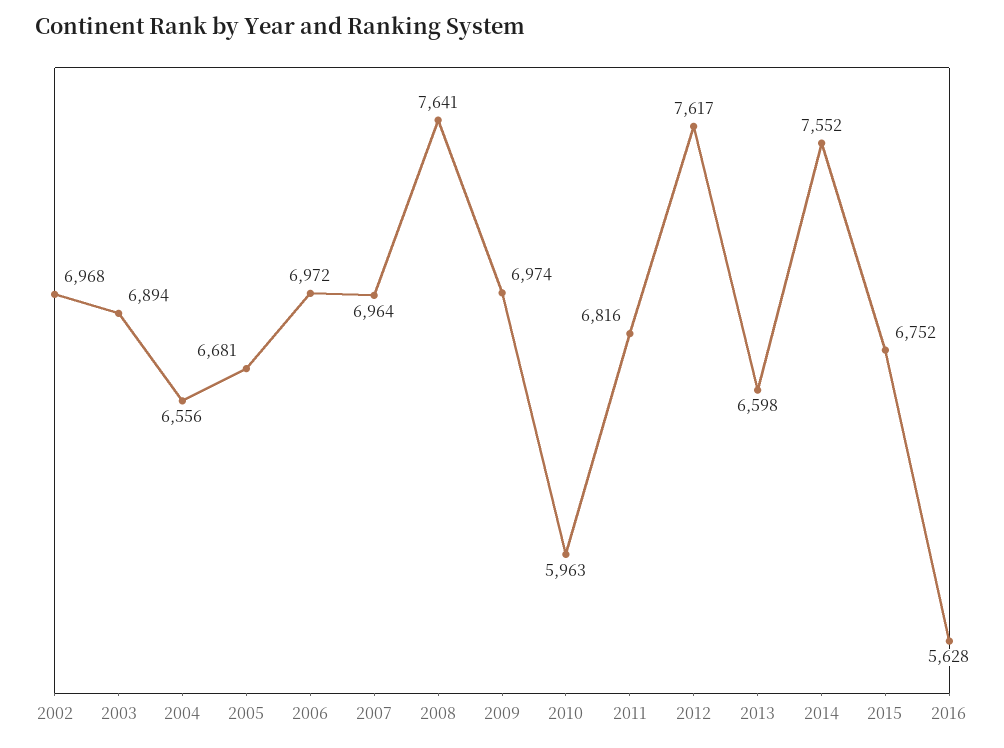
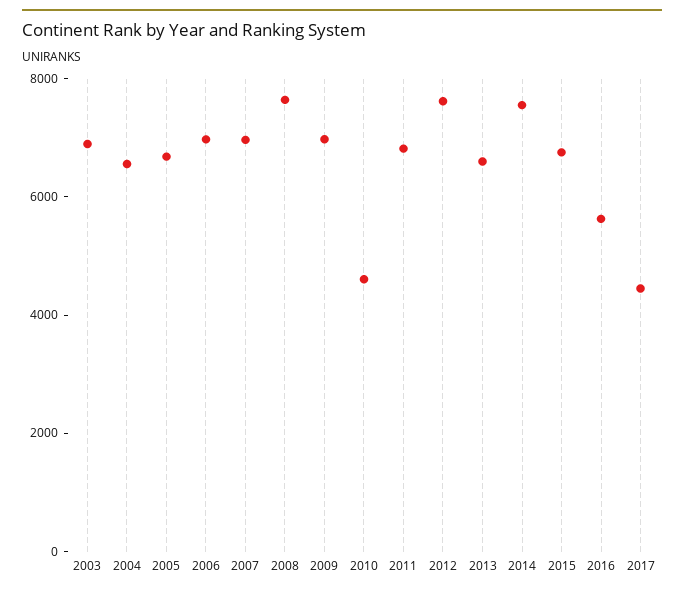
2002: 6968 -> none
2010: 5963 -> 4500
2017: none -> 4500

